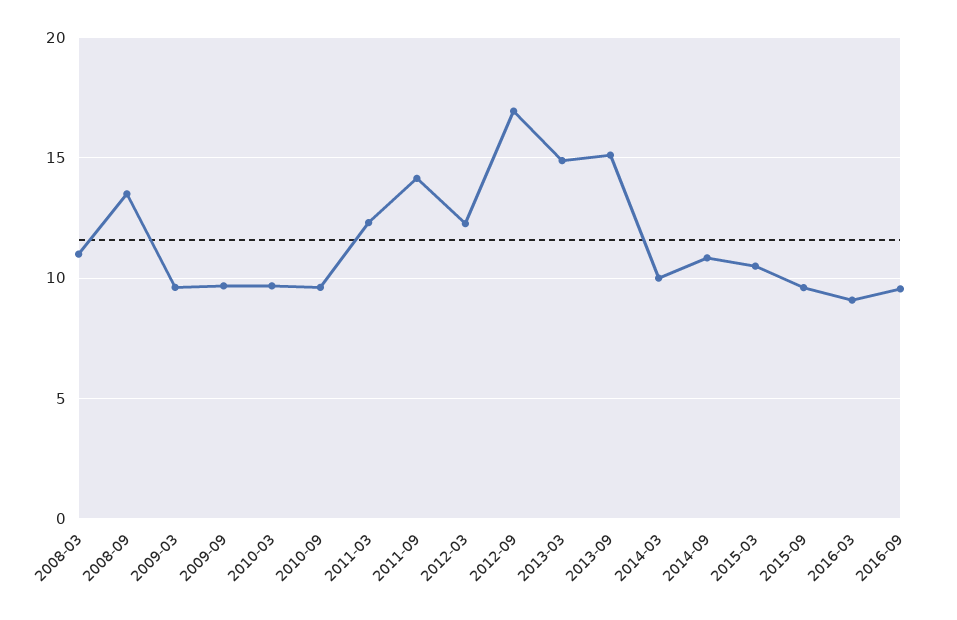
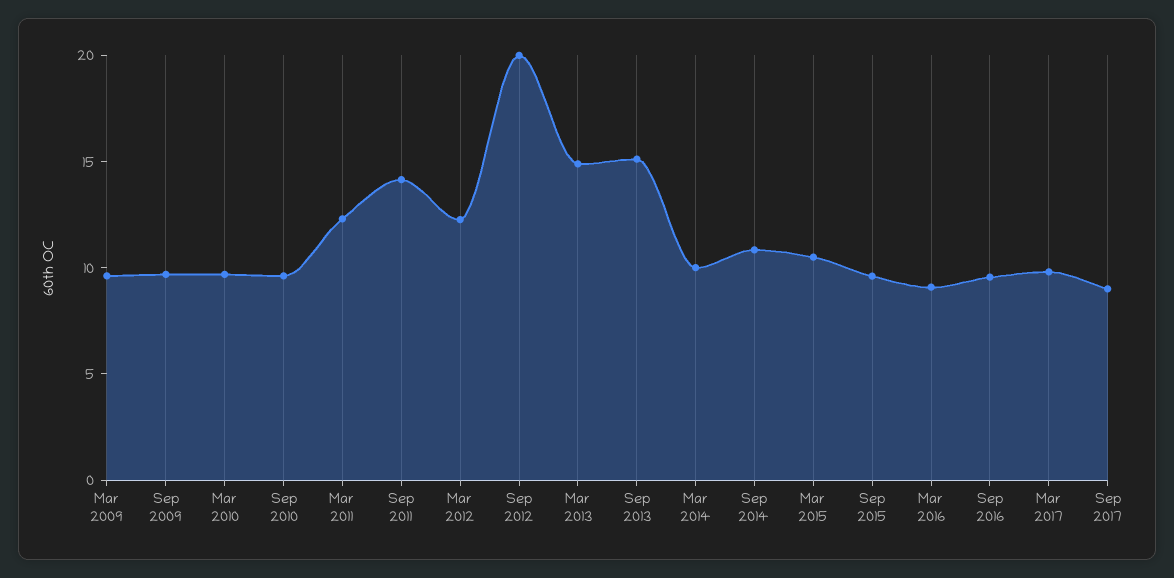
2008-03: 11 -> none
2008-09: 13.5 -> none
2012-09: 17 -> 20
Mar 2017: none -> 10
Sep 2017: none -> 9

